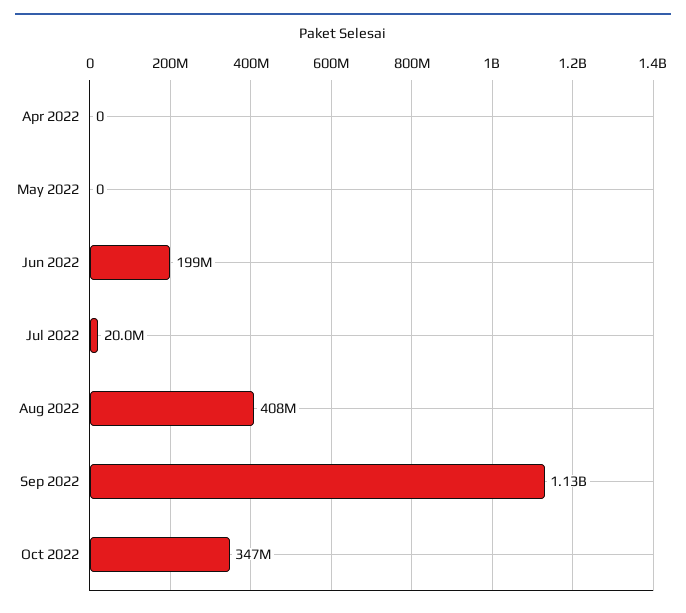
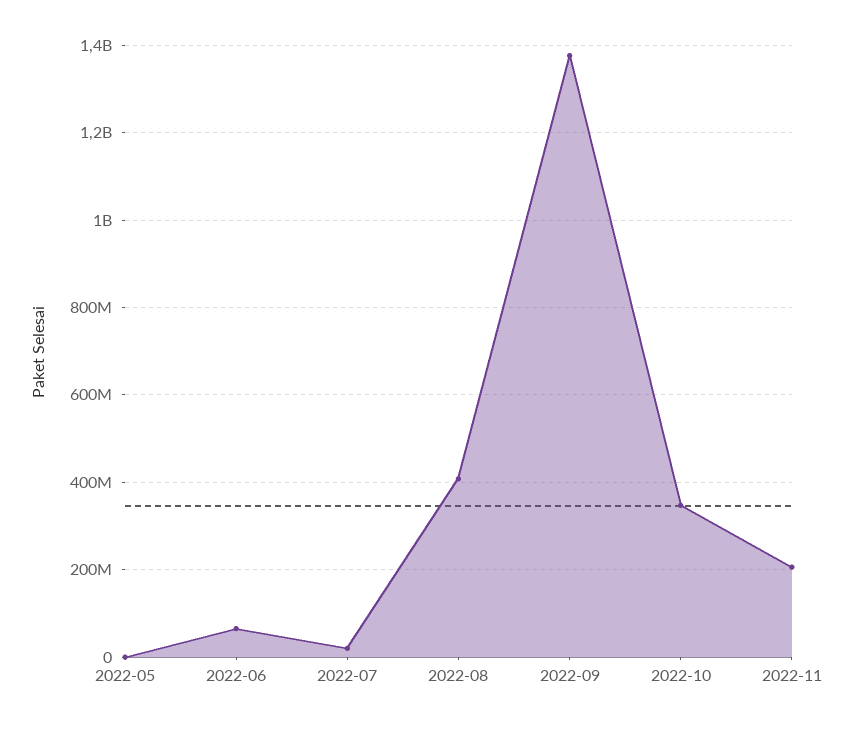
Apr 2022: 0 -> none
Jun 2022: 199000000 -> 60000000
Sep 2022: 1130000000 -> 1380000000
2022-11: none -> 200000000

